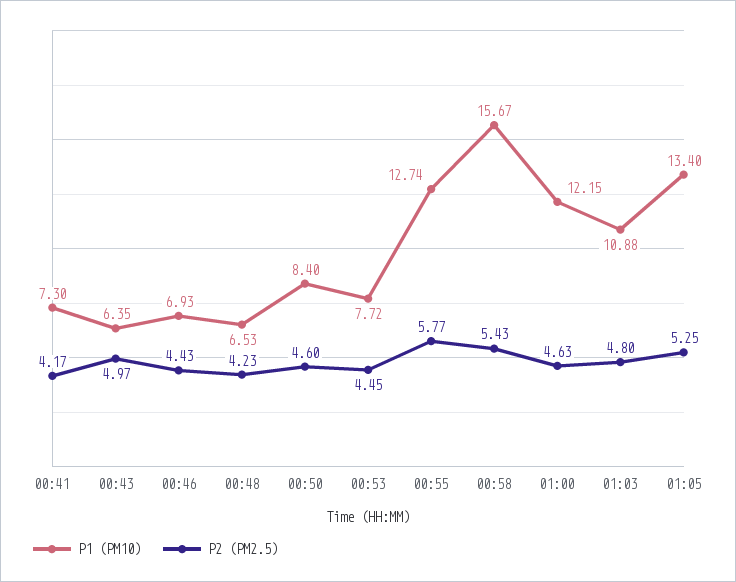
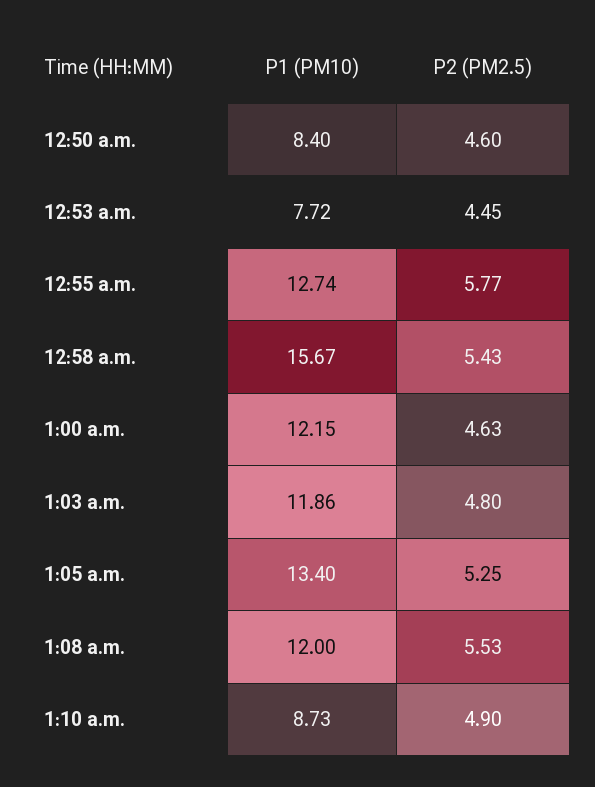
P1 (PM10), 00:41: 7.3 -> none
P2 (PM2.5), 00:41: 4.17 -> none
P1 (PM10), 00:43: 6.35 -> none
P2 (PM2.5), 00:43: 4.97 -> none
P1 (PM10), 00:46: 6.93 -> none
P2 (PM2.5), 00:46: 4.43 -> none
P1 (PM10), 00:48: 6.53 -> none
P2 (PM2.5), 00:48: 4.23 -> none
P1 (PM10), 01:03: 10.88 -> 11.86
P1 (PM10), 1:08 a.m.: none -> 12
P2 (PM2.5), 1:08 a.m.: none -> 5.53
P1 (PM10), 1:10 a.m.: none -> 8.73
P2 (PM2.5), 1:10 a.m.: none -> 4.9

